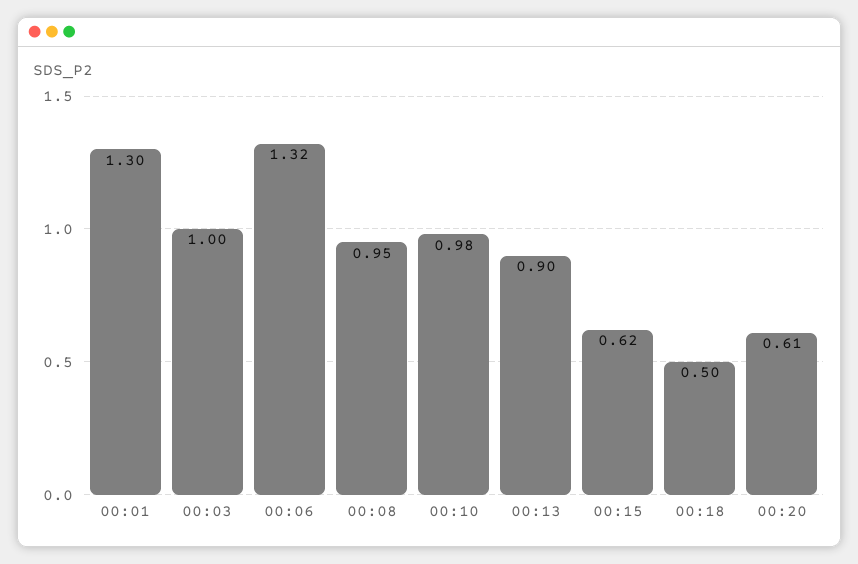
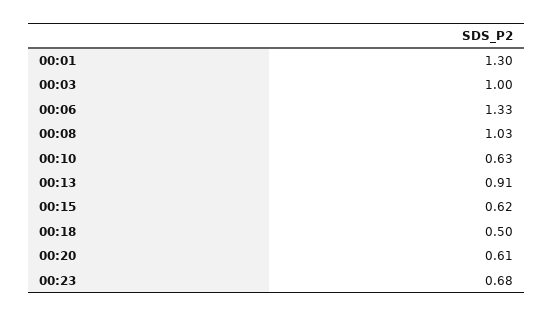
00:06: 1.32 -> 1.33
00:08: 0.95 -> 1.03
00:10: 0.98 -> 0.63
00:13: 0.9 -> 0.91
00:23: none -> 0.68

